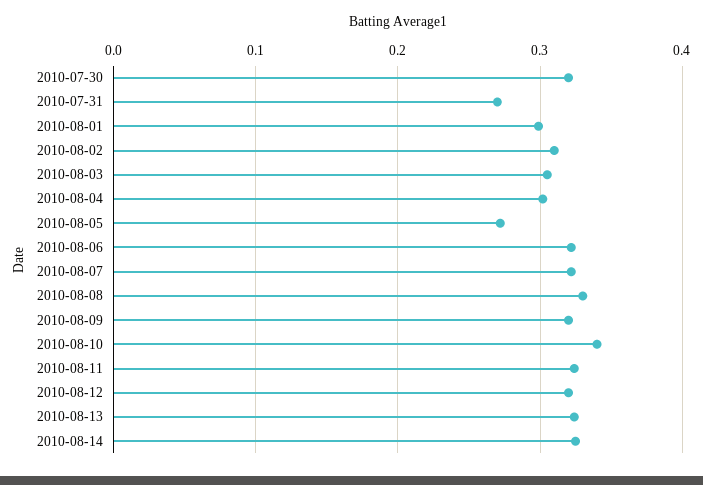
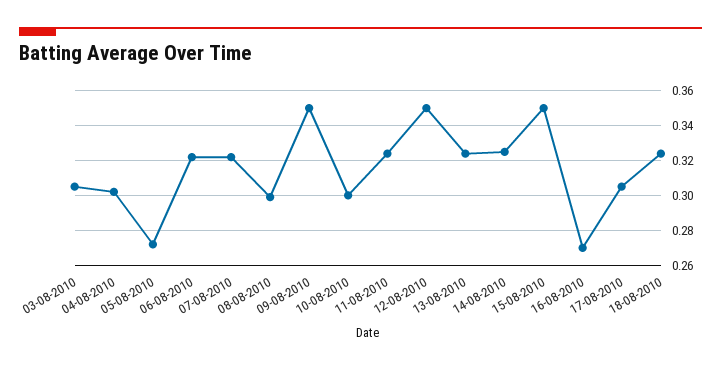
2010-07-30: 0.32 -> none
2010-07-31: 0.27 -> none
2010-08-01: 0.3 -> none
2010-08-02: 0.31 -> none
2010-08-08: 0.33 -> 0.3
2010-08-09: 0.32 -> 0.35
2010-08-10: 0.34 -> 0.3
2010-08-12: 0.32 -> 0.35
15-08-2010: none -> 0.35
16-08-2010: none -> 0.27
17-08-2010: none -> 0.305
18-08-2010: none -> 0.325

